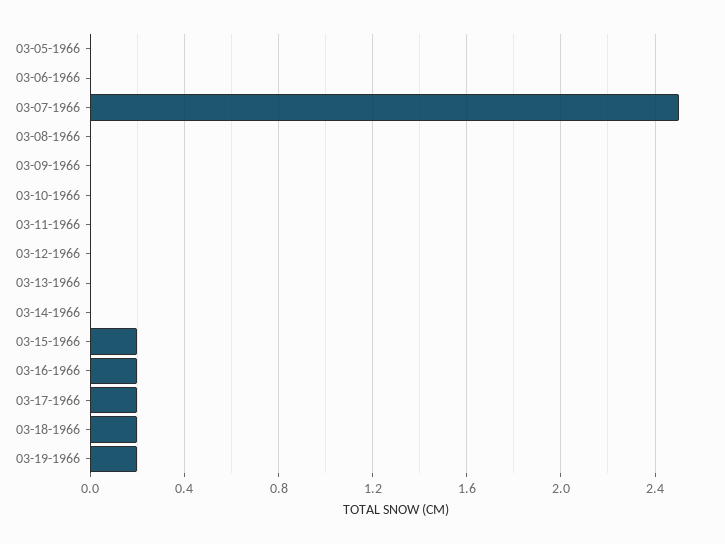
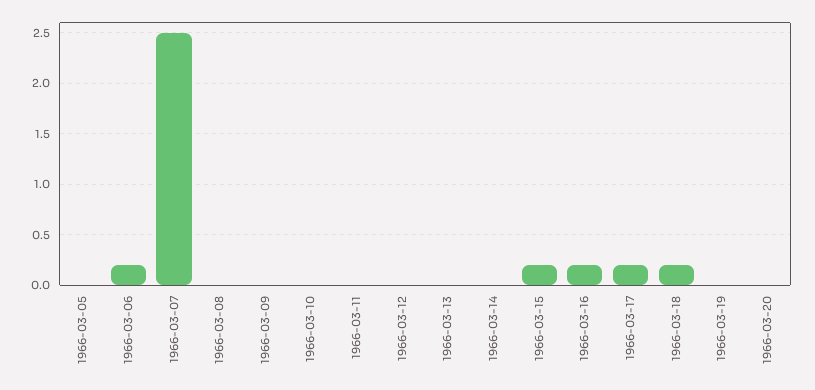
03-06-1966: 0 -> 0.2
03-19-1966: 0.2 -> 0
1966-03-20: none -> 0

